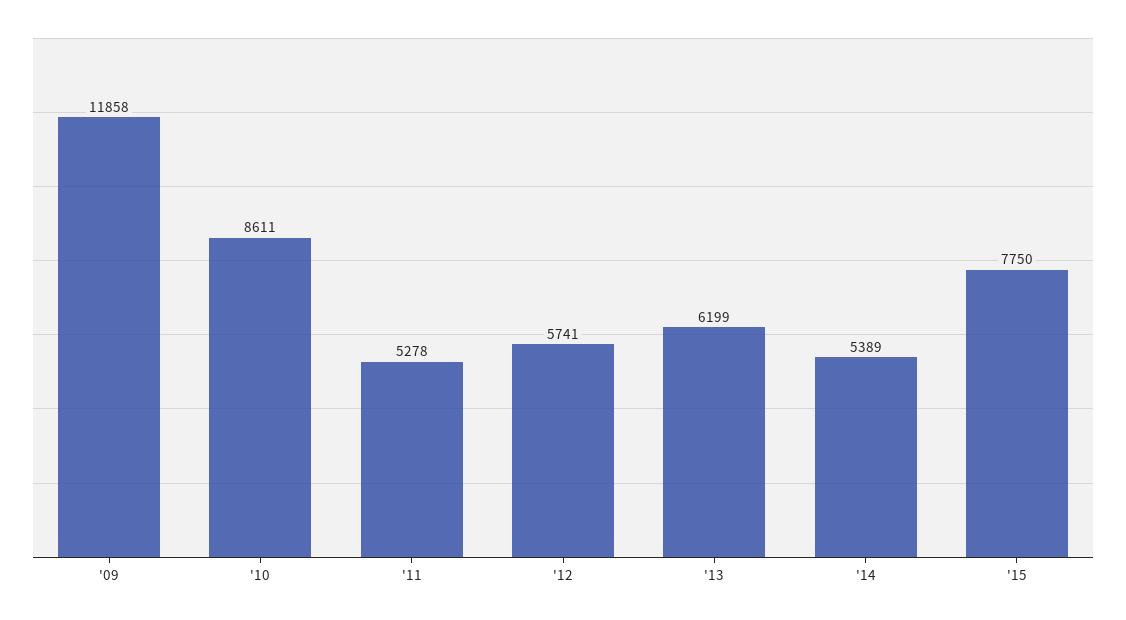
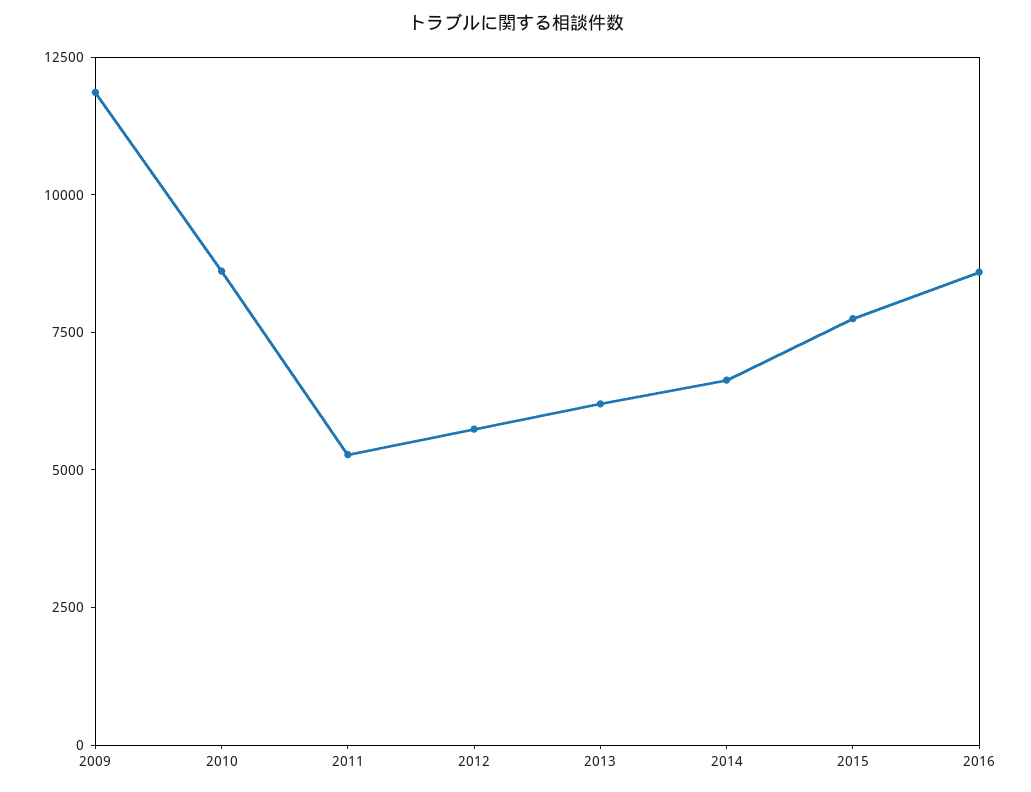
'14: 5389 -> 6500
2016: none -> 8500

